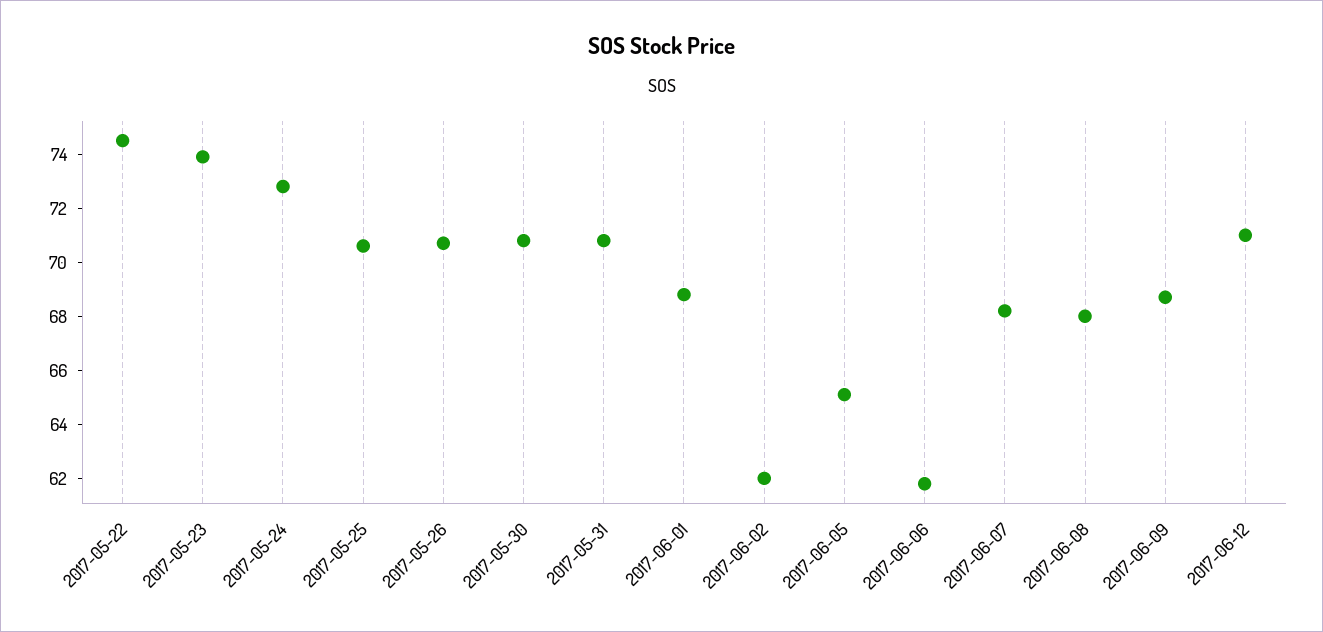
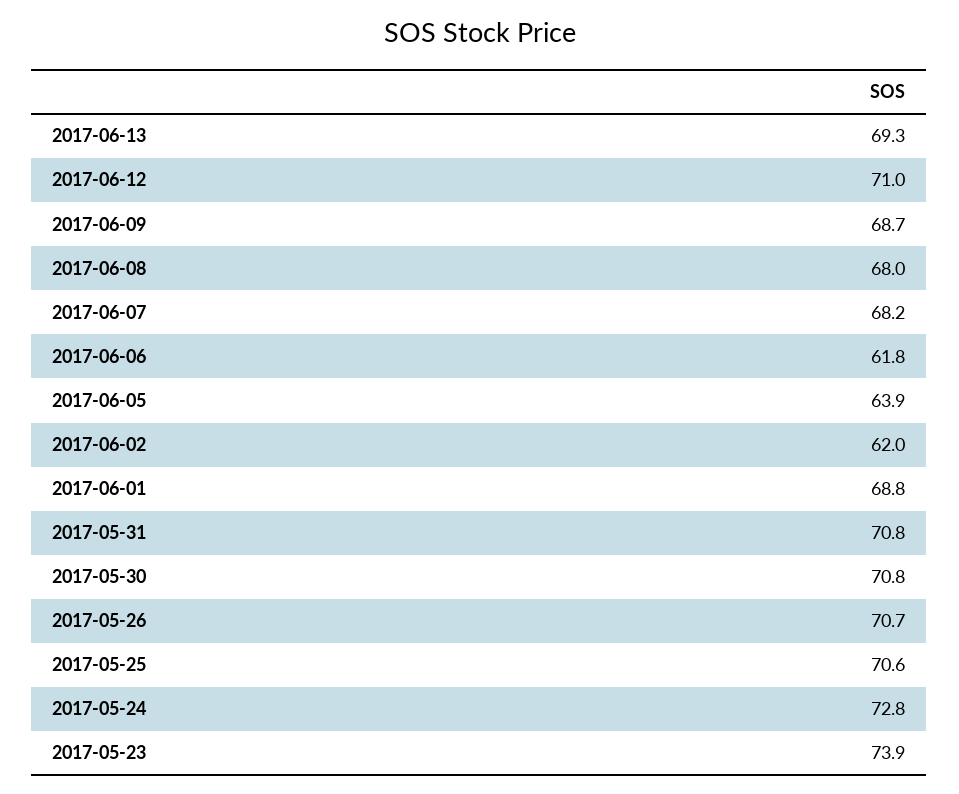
2017-05-22: 74.5 -> none
2017-06-05: 65 -> 63.9
2017-06-13: none -> 69.3

